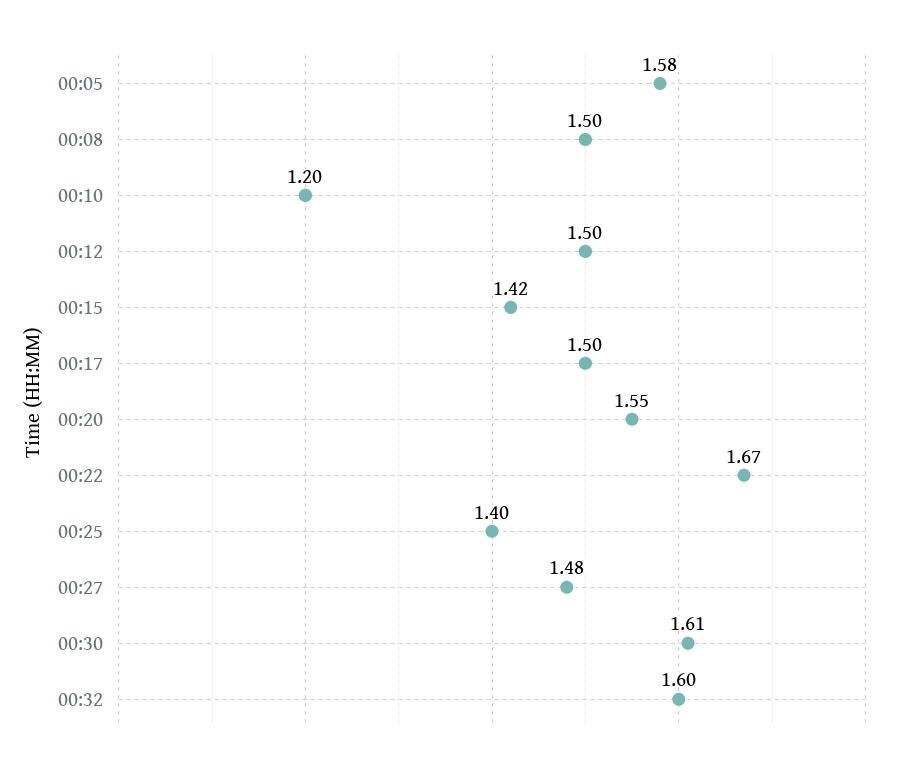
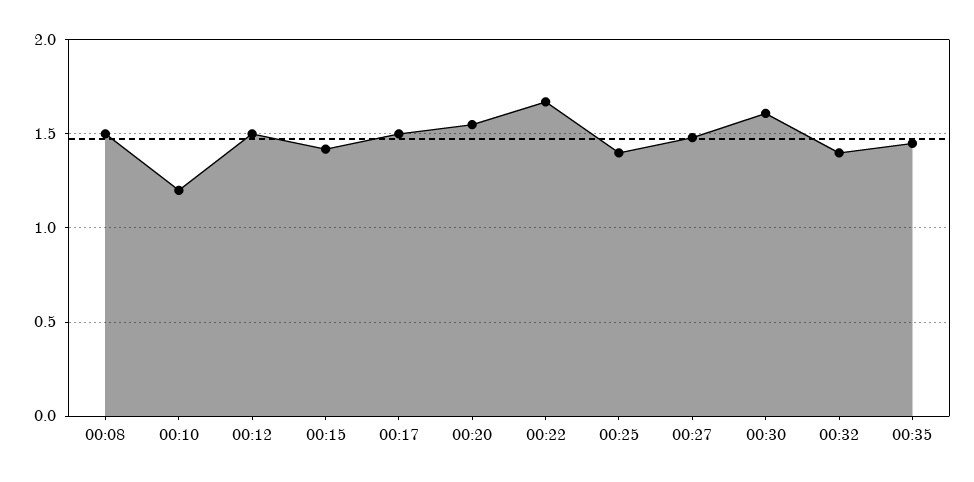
00:05: 1.58 -> none
00:32: 1.6 -> 1.4
00:35: none -> 1.45

